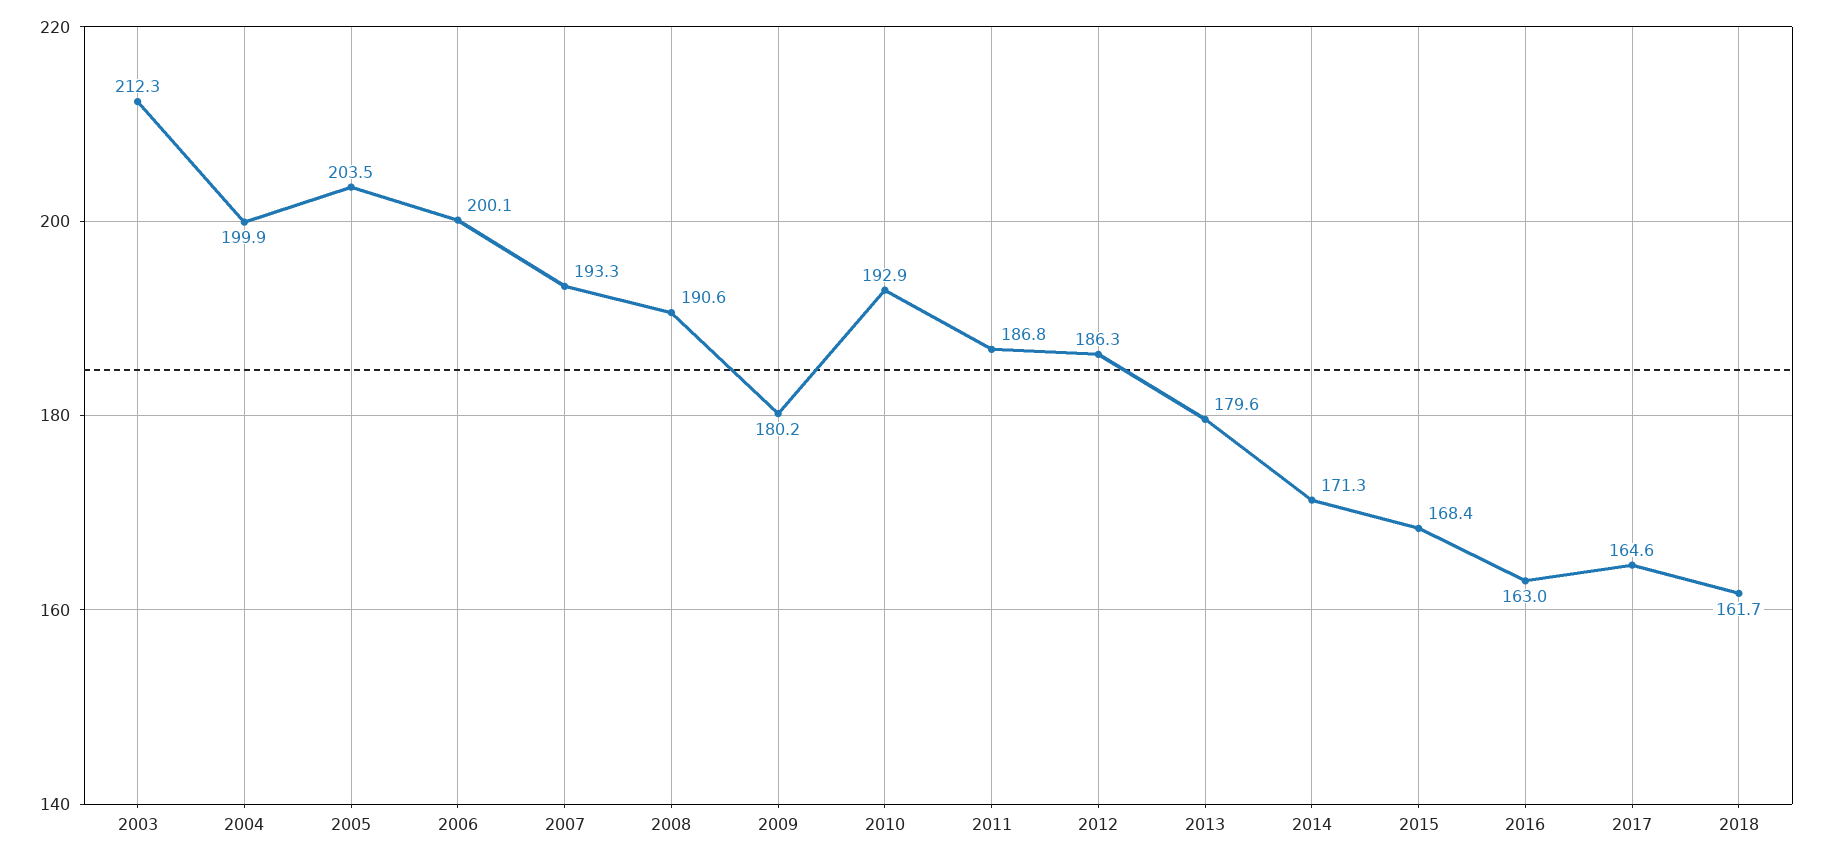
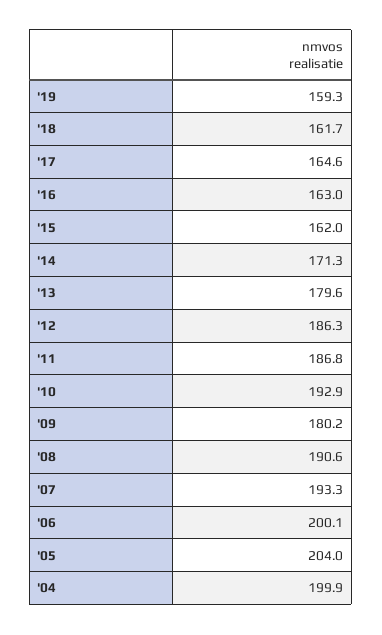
2003: 212.3 -> none
2005: 203.5 -> 204
2015: 168.4 -> 162
'19: none -> 159.3

